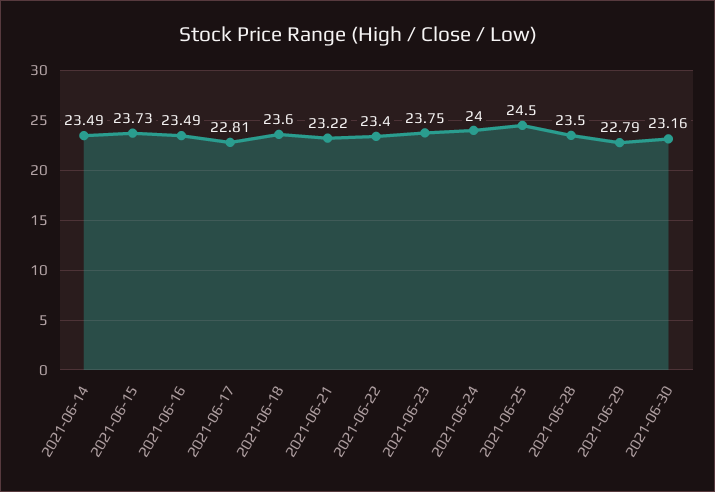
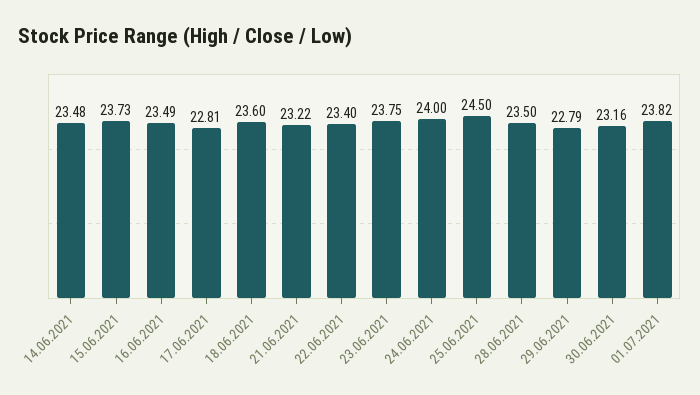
2021-06-14: 23.49 -> 23.48
01.07.2021: none -> 23.82

